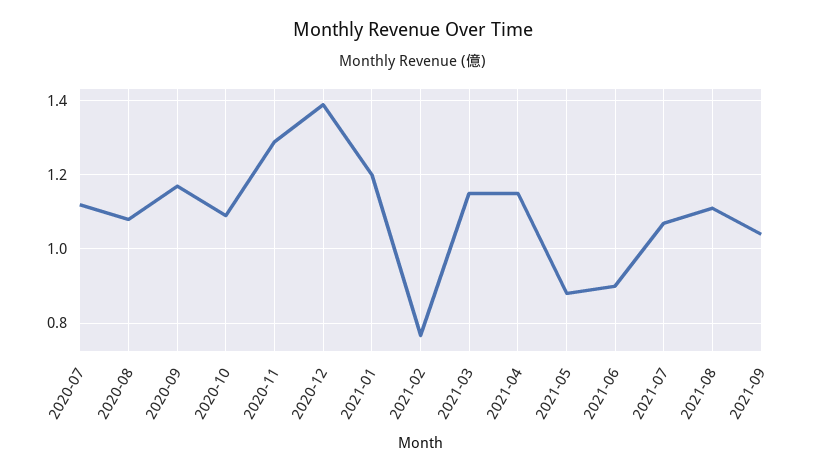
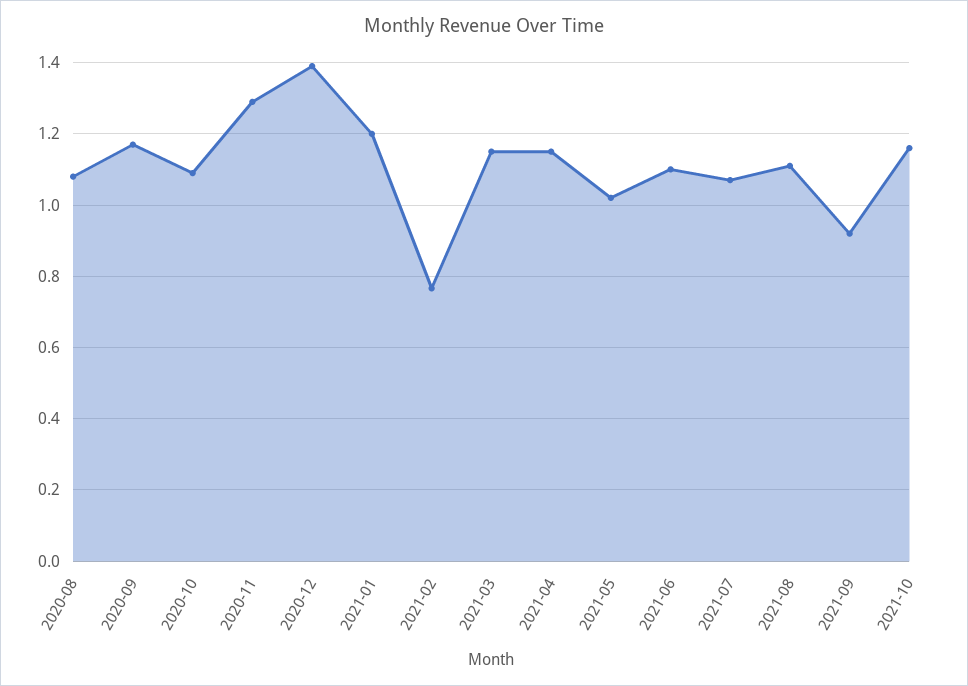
2020-07: 1.12 -> none
2021-05: 0.88 -> 1.02
2021-06: 0.9 -> 1.1
2021-09: 1.04 -> 0.92
2021-10: none -> 1.16

